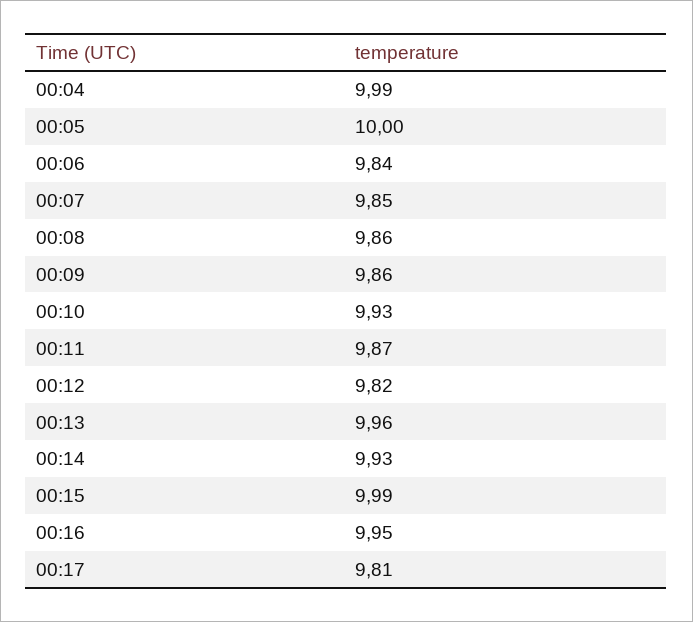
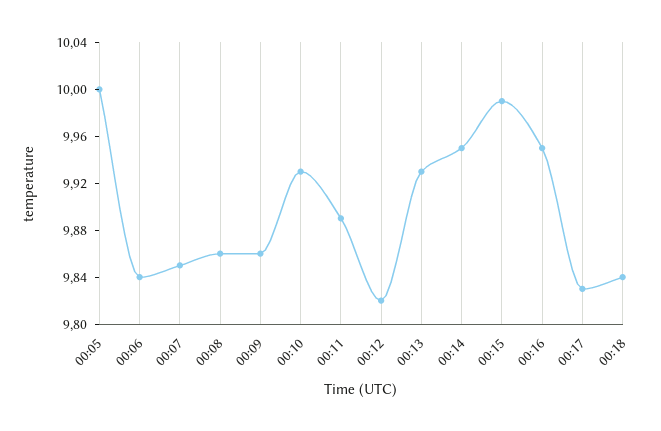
00:04: 9.99 -> none
00:11: 9.87 -> 9.89
00:13: 9.96 -> 9.93
00:14: 9.93 -> 9.95
00:17: 9.81 -> 9.83
00:18: none -> 9.84

